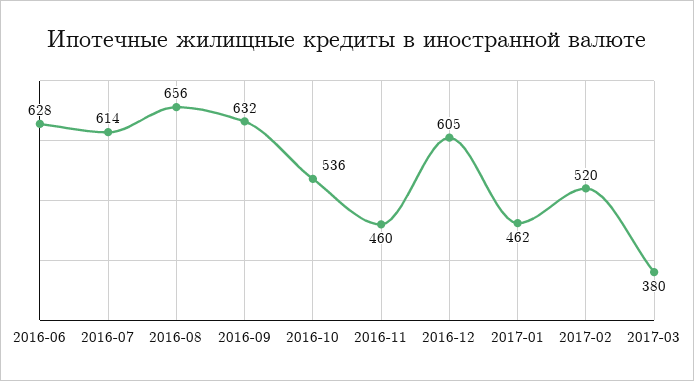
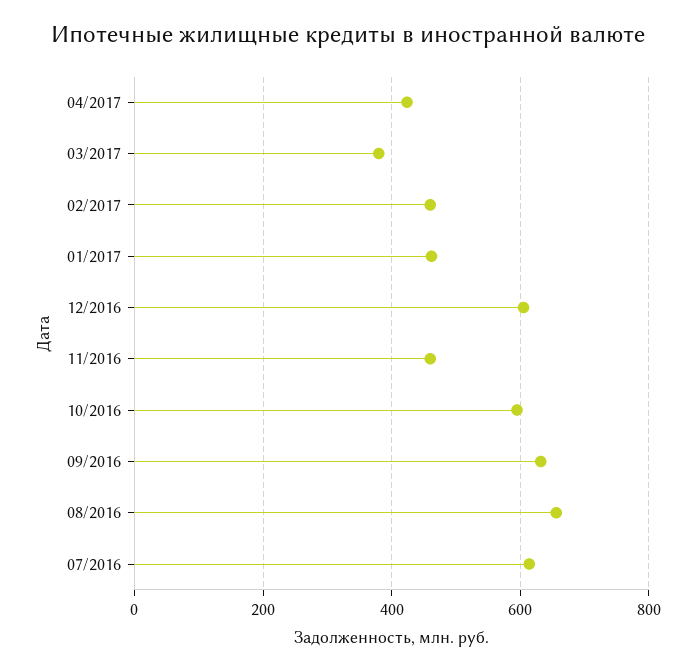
2016-06: 628 -> none
2016-10: 536 -> 600
2017-02: 520 -> 460
04/2017: none -> 420

